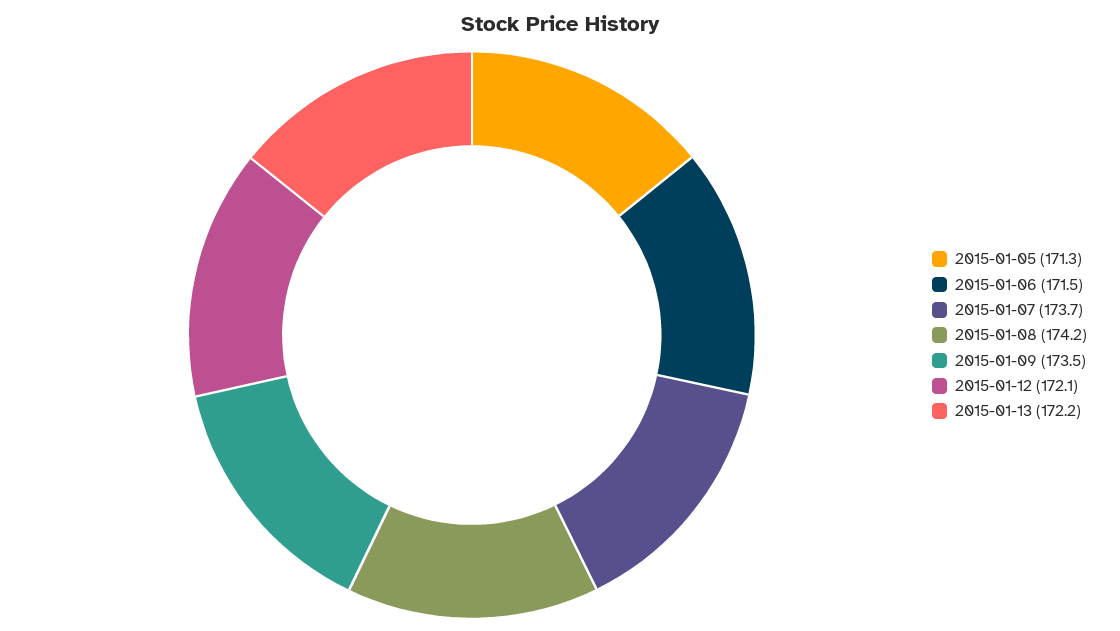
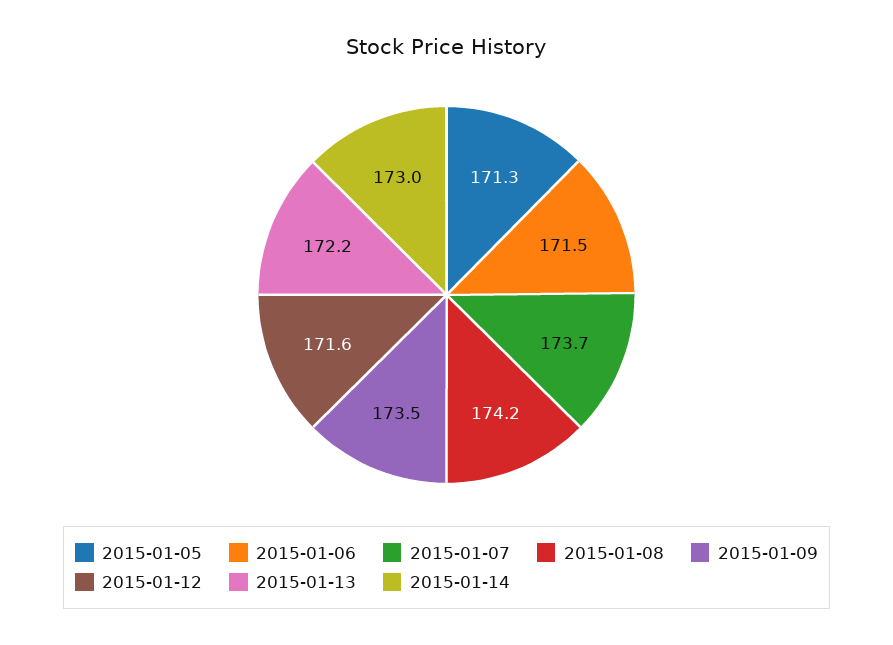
2015-01-12: 172.1 -> 171.6
2015-01-14: none -> 173

